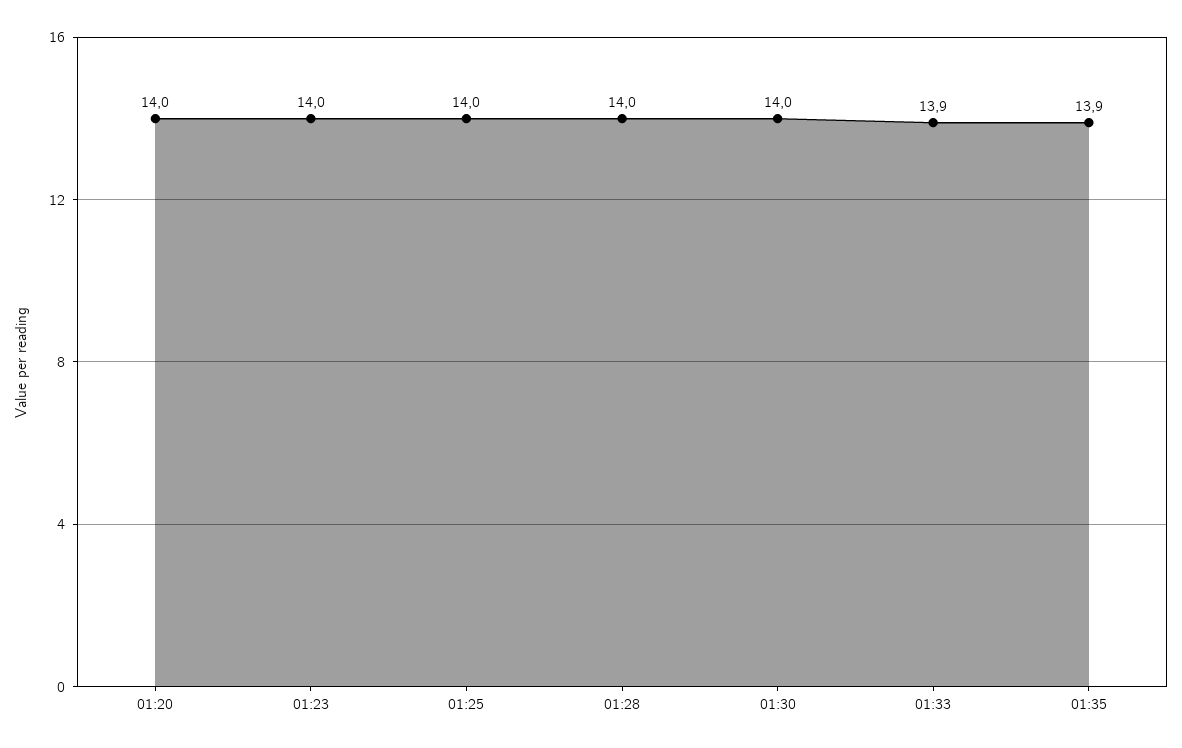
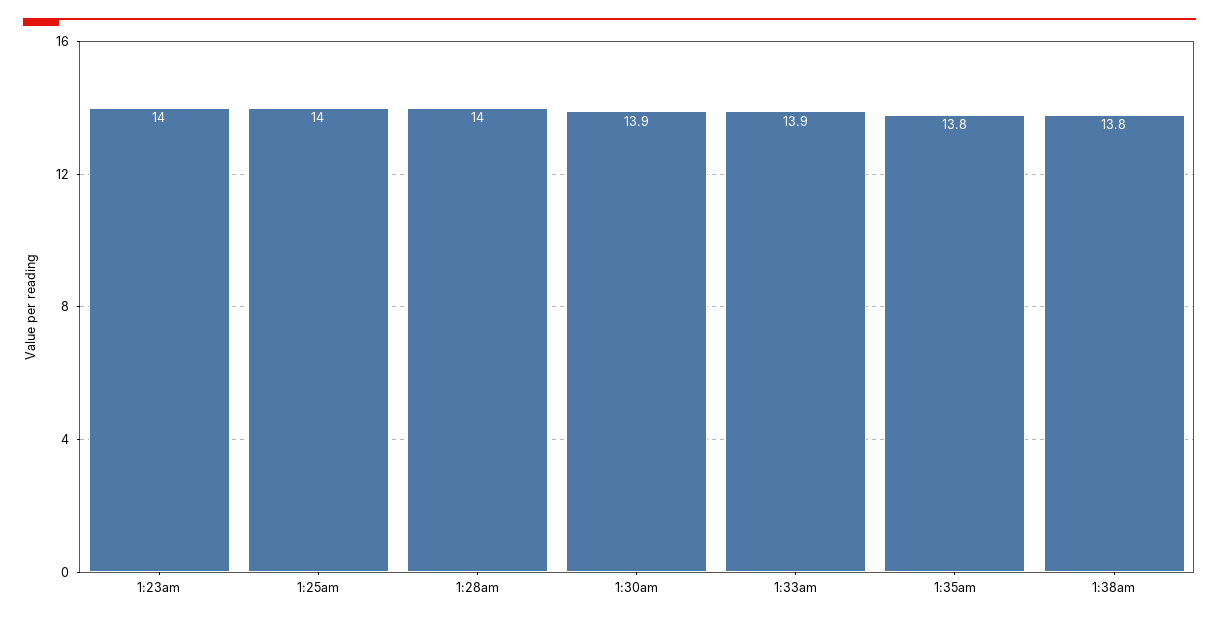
01:20: 14 -> none
01:30: 14 -> 13.9
01:35: 13.9 -> 13.8
1:38am: none -> 13.8

